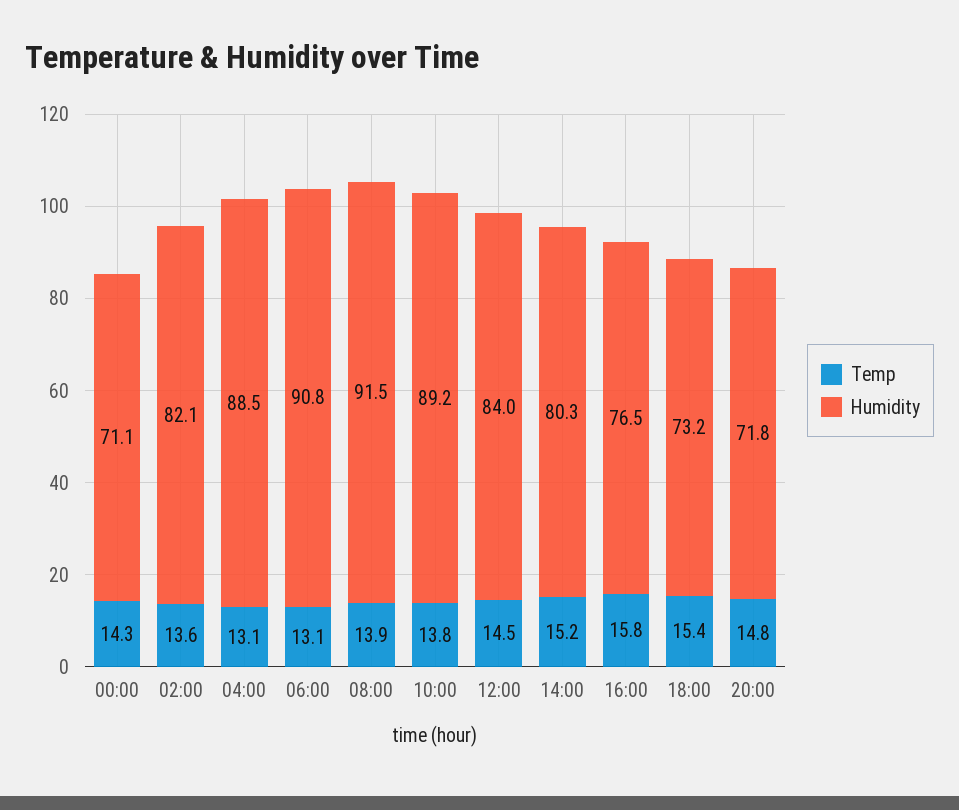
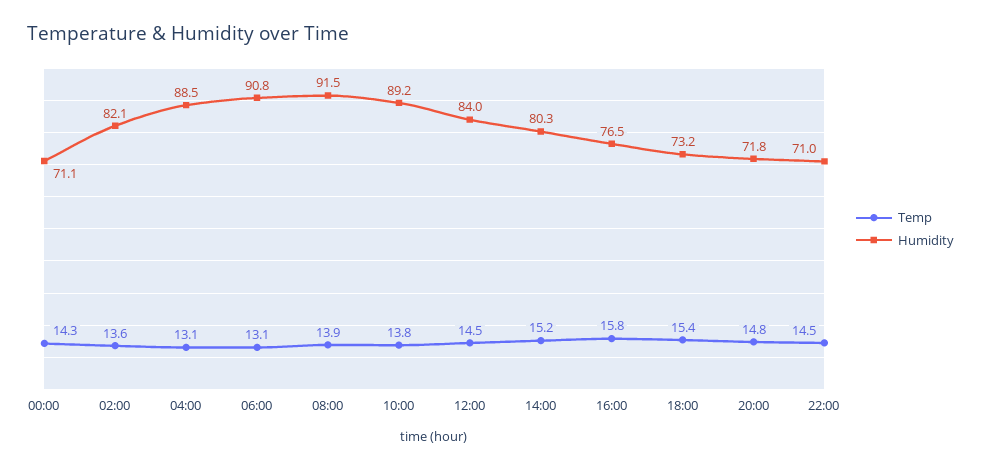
Temp, 22:00: none -> 14.5
Humidity, 22:00: none -> 71

